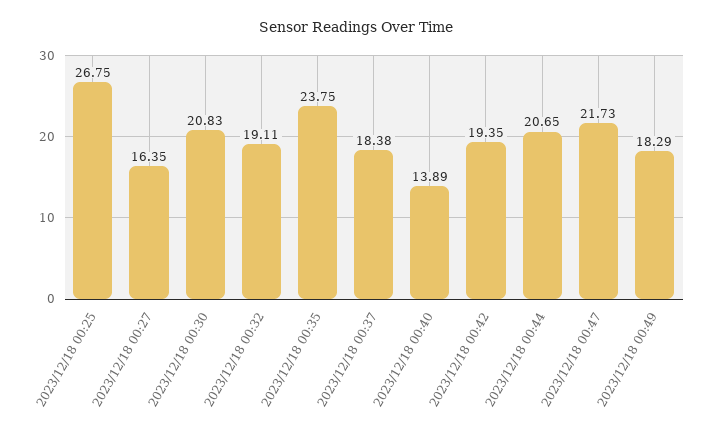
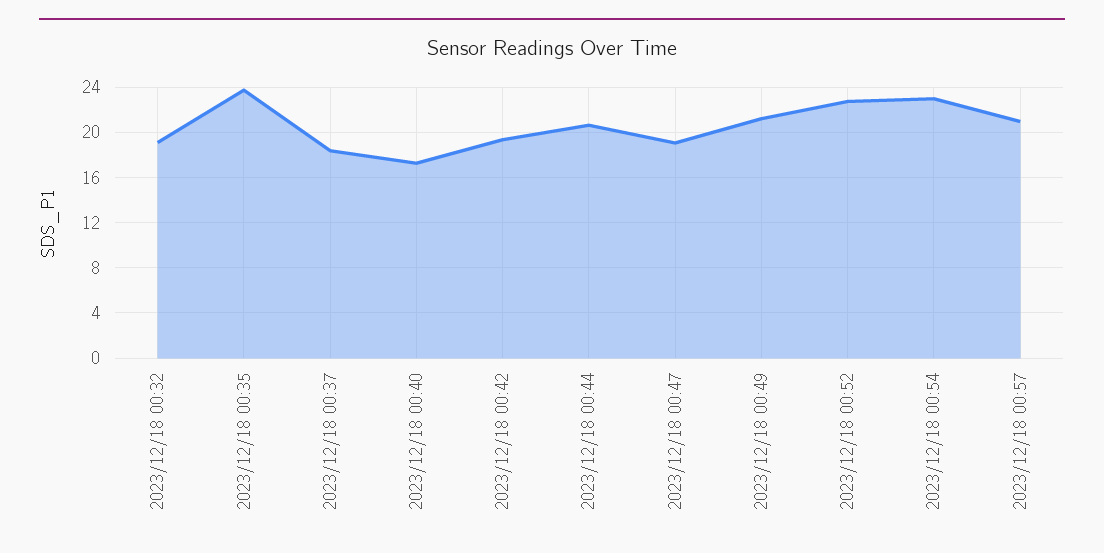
2023/12/18 00:25: 26.75 -> none
2023/12/18 00:27: 16.35 -> none
2023/12/18 00:30: 20.83 -> none
2023/12/18 00:40: 13.89 -> 17
2023/12/18 00:47: 21.73 -> 19
2023/12/18 00:49: 18.29 -> 21
2023/12/18 00:52: none -> 23
2023/12/18 00:54: none -> 23
2023/12/18 00:57: none -> 21

